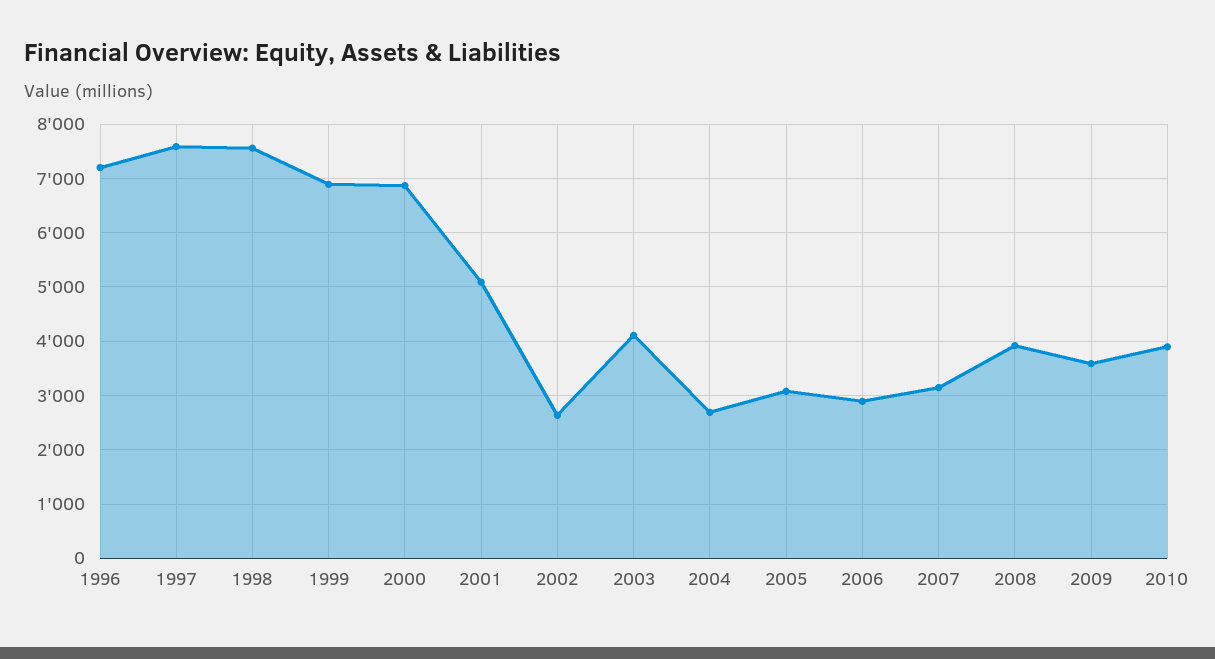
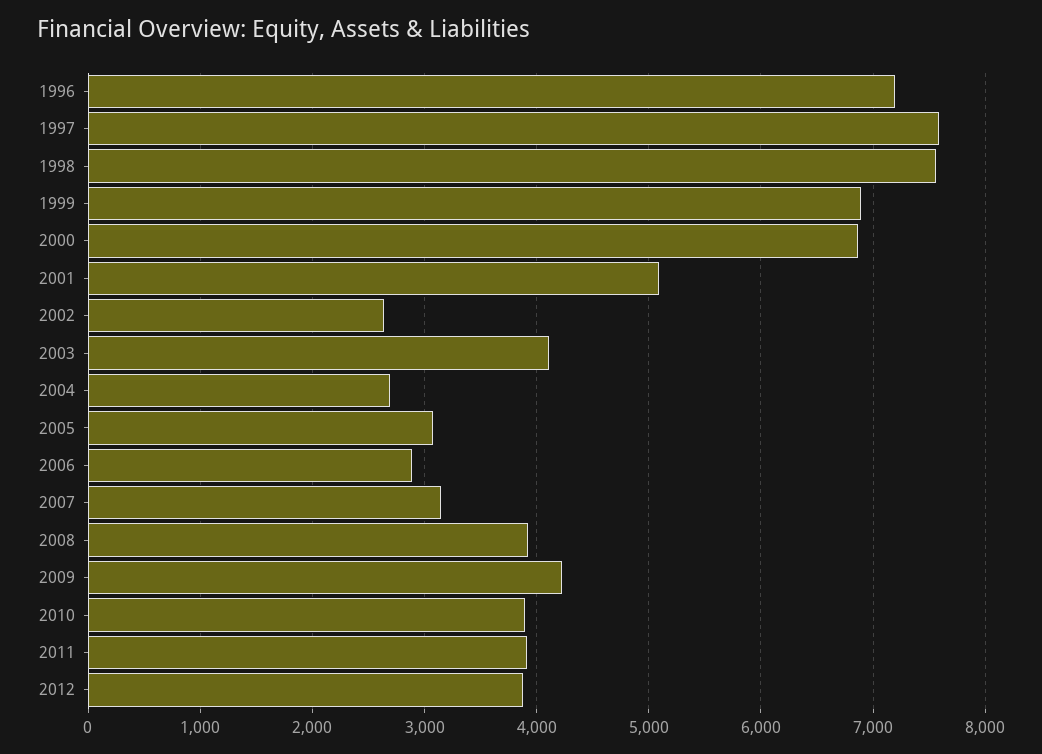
2009: 3600 -> 4200
2011: none -> 3900
2012: none -> 3900

